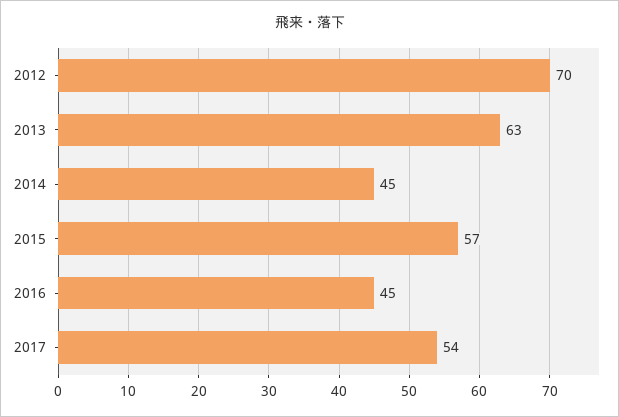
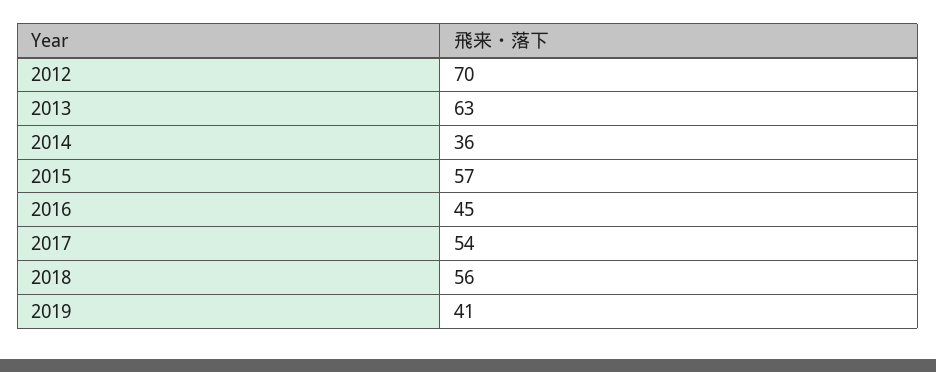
2014: 45 -> 36
2018: none -> 56
2019: none -> 41

